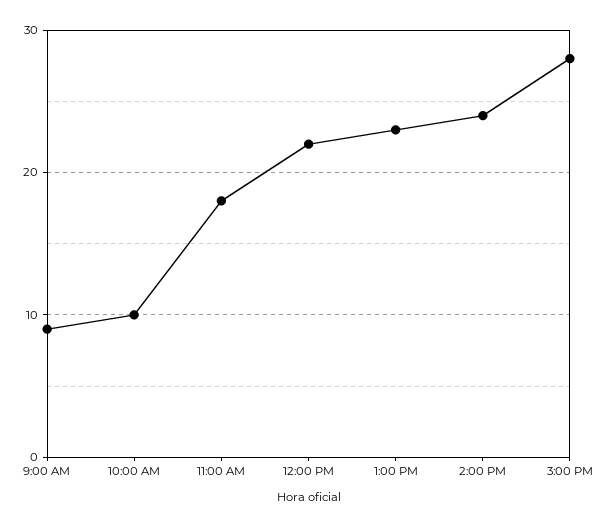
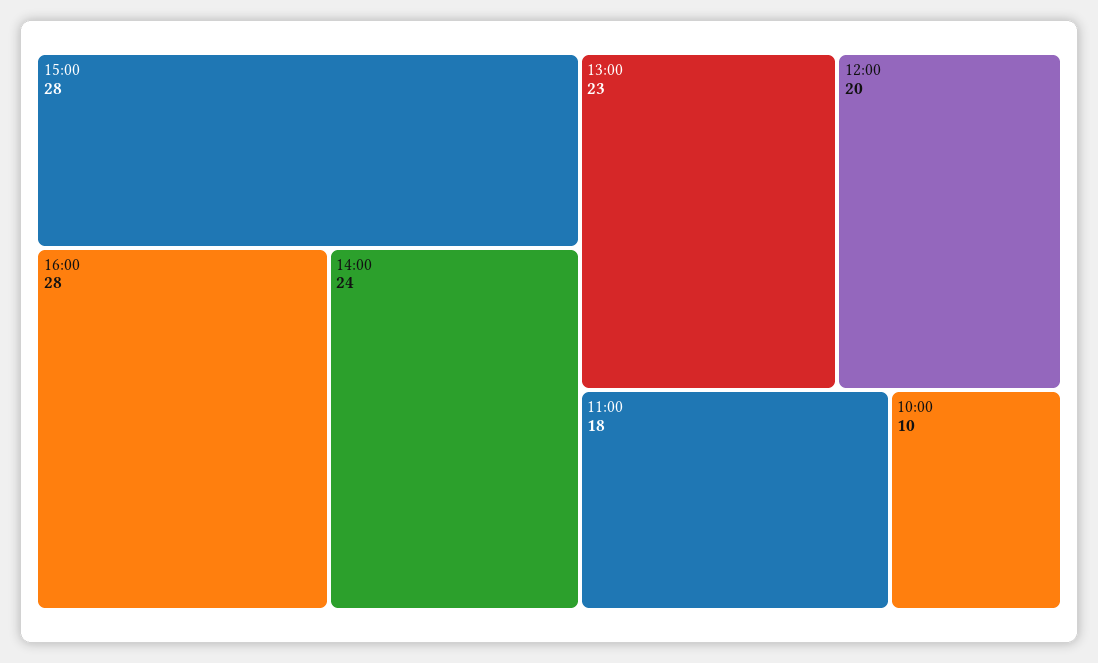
9:00 AM: 9 -> none
12:00 PM: 22 -> 20
16:00: none -> 28

